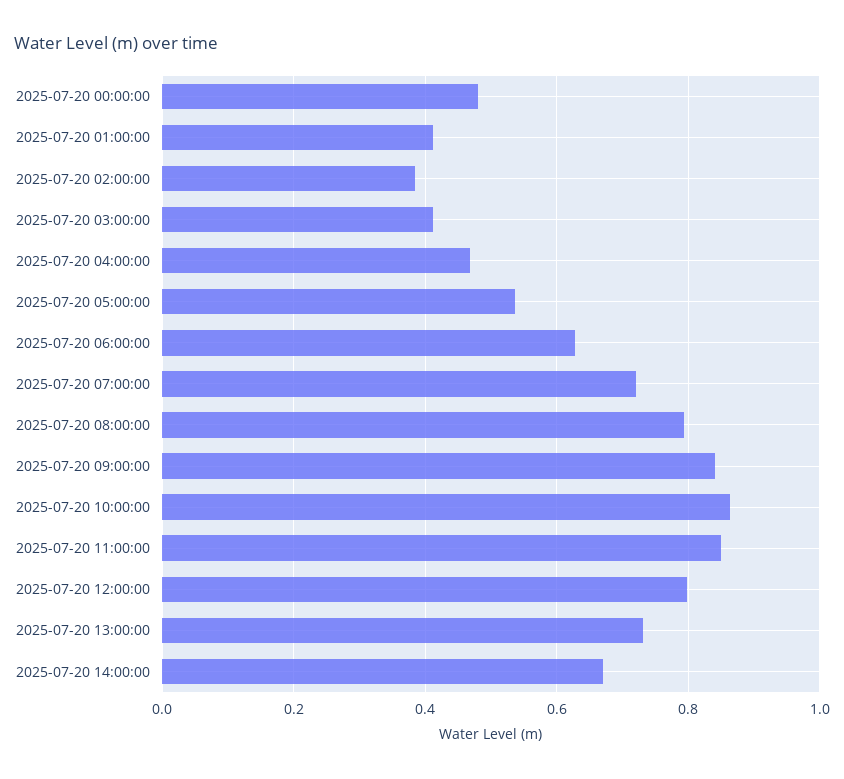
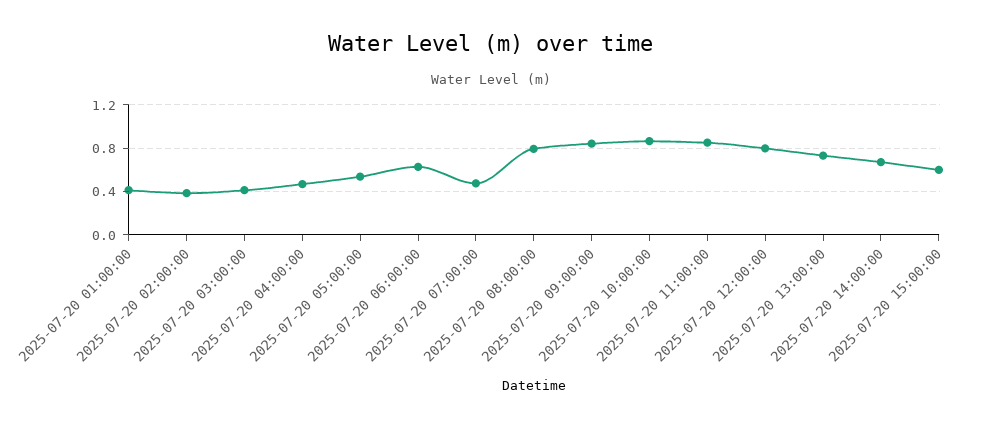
2025-07-20 00:00:00: 0.48 -> none
2025-07-20 07:00:00: 0.72 -> 0.5
2025-07-20 15:00:00: none -> 0.6

